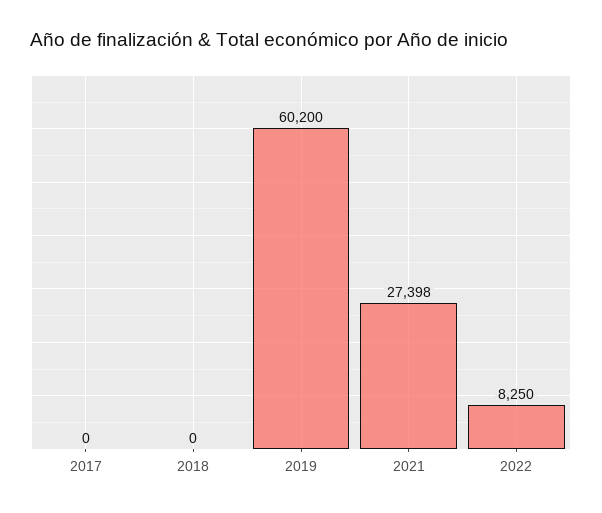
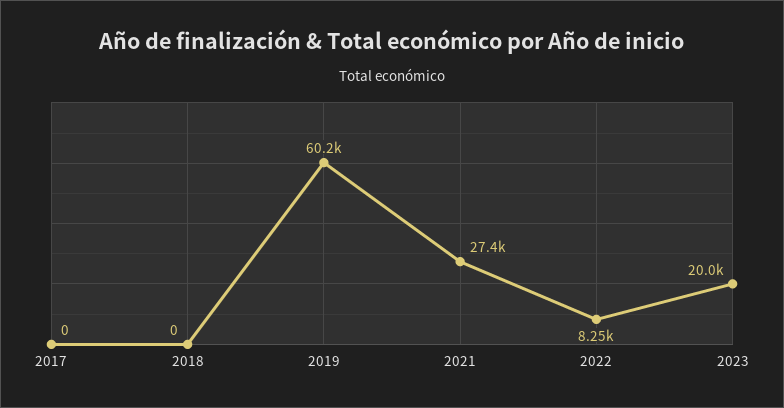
2023: none -> 20000

